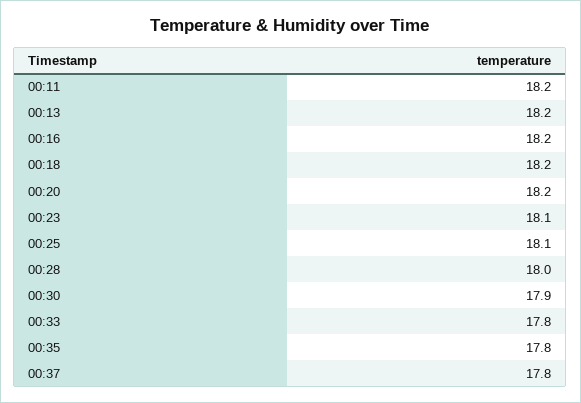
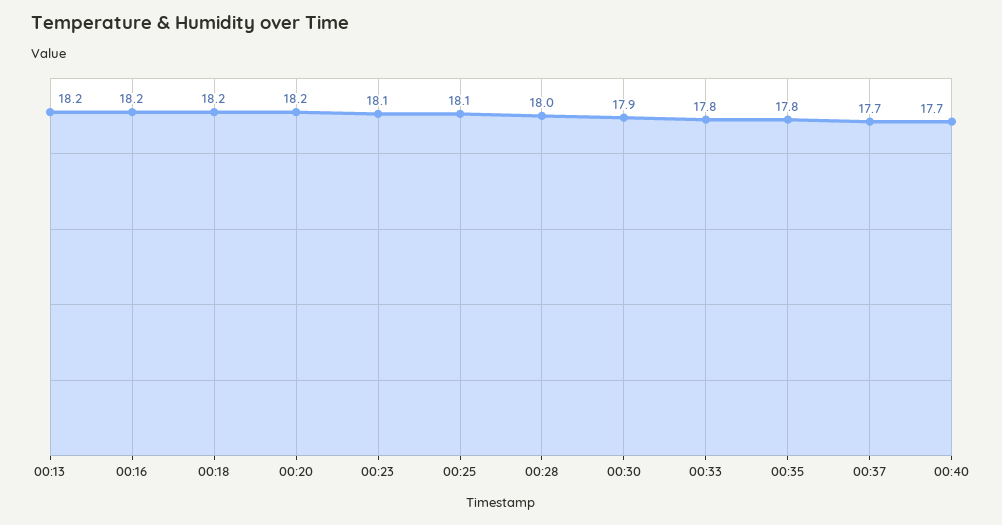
00:11: 18.2 -> none
00:37: 17.8 -> 17.7
00:40: none -> 17.7

